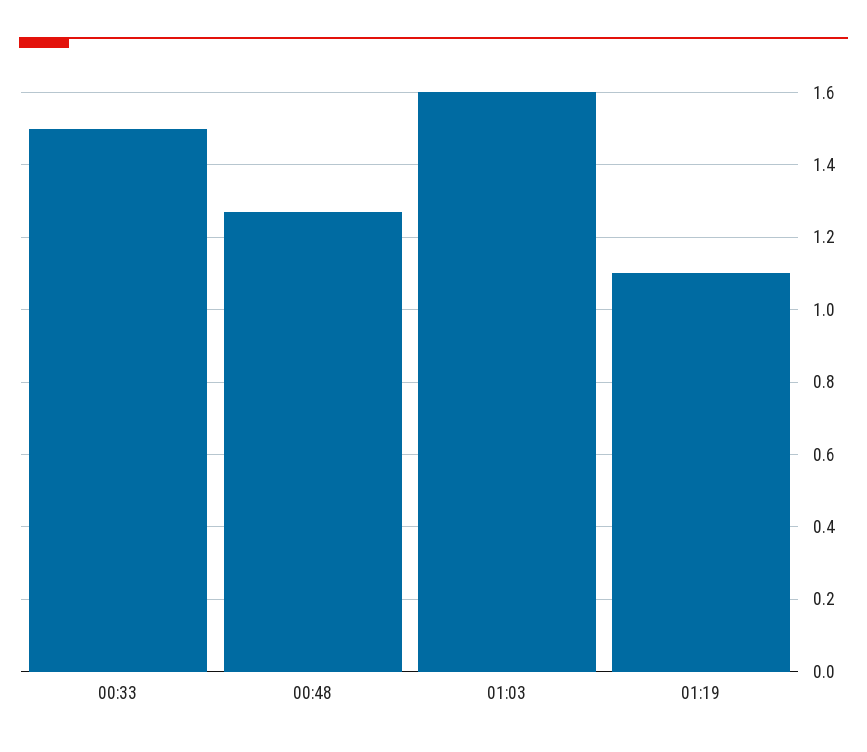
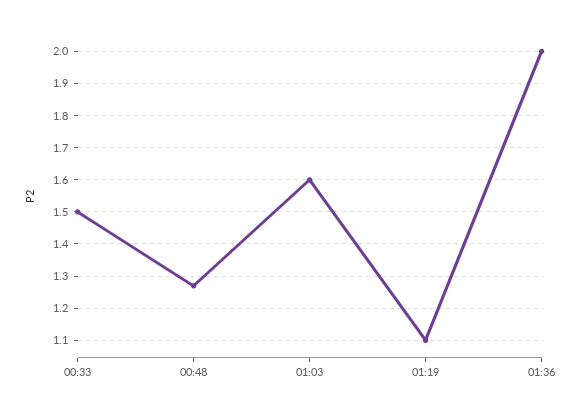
01:36: none -> 2

